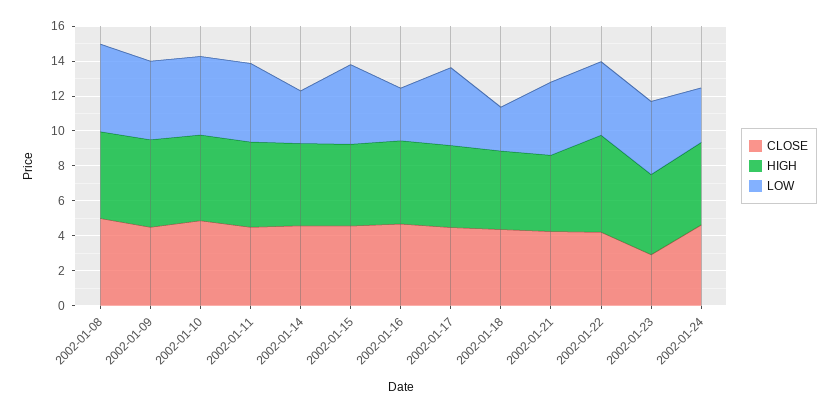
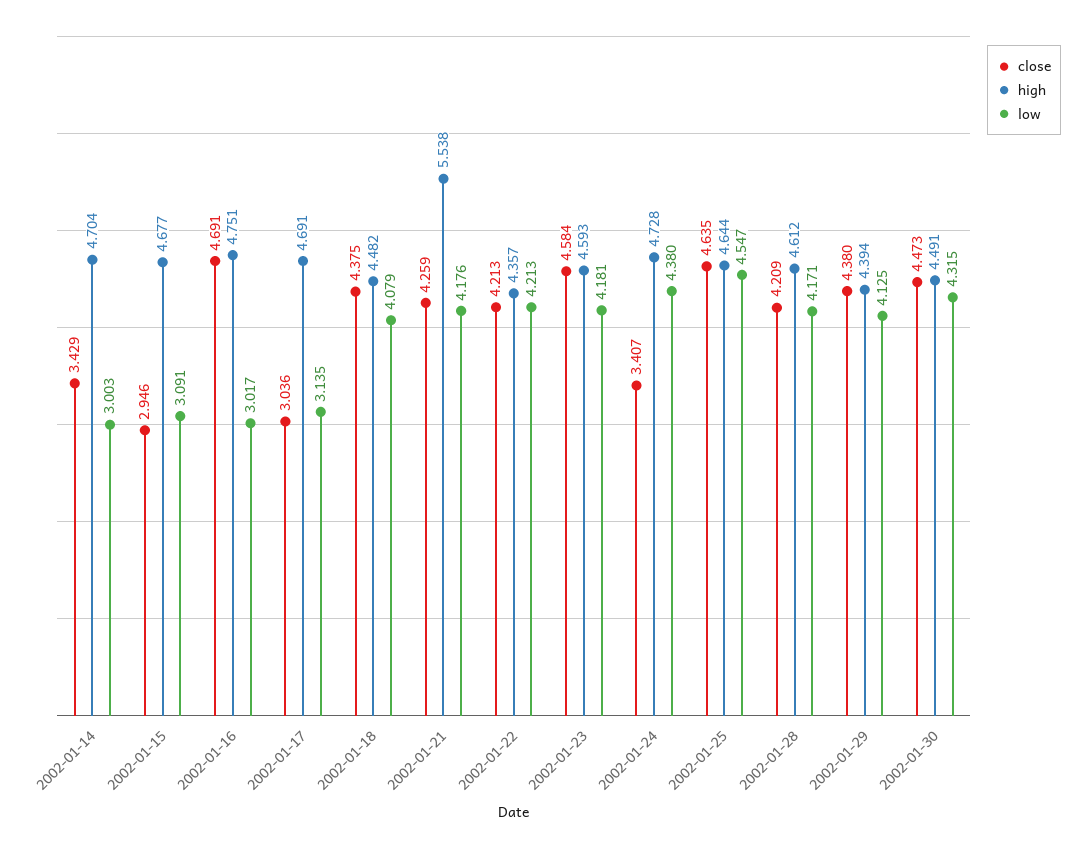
CLOSE, 2002-01-08: 5 -> none
HIGH, 2002-01-08: 5 -> none
LOW, 2002-01-08: 5 -> none
CLOSE, 2002-01-09: 4.5 -> none
HIGH, 2002-01-09: 5 -> none
LOW, 2002-01-09: 4.5 -> none
CLOSE, 2002-01-10: 5 -> none
HIGH, 2002-01-10: 5 -> none
LOW, 2002-01-10: 4.5 -> none
CLOSE, 2002-01-11: 4.5 -> none
HIGH, 2002-01-11: 5 -> none
LOW, 2002-01-11: 4.5 -> none
CLOSE, 2002-01-14: 4.5 -> 3.429
CLOSE, 2002-01-15: 4.5 -> 2.946
LOW, 2002-01-15: 4.5 -> 3.091
CLOSE, 2002-01-17: 4.5 -> 3.036
LOW, 2002-01-17: 4.5 -> 3.135
LOW, 2002-01-18: 2.5 -> 4.079
HIGH, 2002-01-21: 4.5 -> 5.538
HIGH, 2002-01-22: 5.5 -> 4.357
CLOSE, 2002-01-23: 3 -> 4.584
CLOSE, 2002-01-24: 4.5 -> 3.407
LOW, 2002-01-24: 3 -> 4.38
CLOSE, 2002-01-25: none -> 4.635
HIGH, 2002-01-25: none -> 4.644
LOW, 2002-01-25: none -> 4.547
CLOSE, 2002-01-28: none -> 4.209
HIGH, 2002-01-28: none -> 4.612
LOW, 2002-01-28: none -> 4.171
CLOSE, 2002-01-29: none -> 4.38
HIGH, 2002-01-29: none -> 4.394
LOW, 2002-01-29: none -> 4.125
CLOSE, 2002-01-30: none -> 4.473
HIGH, 2002-01-30: none -> 4.491
LOW, 2002-01-30: none -> 4.315

